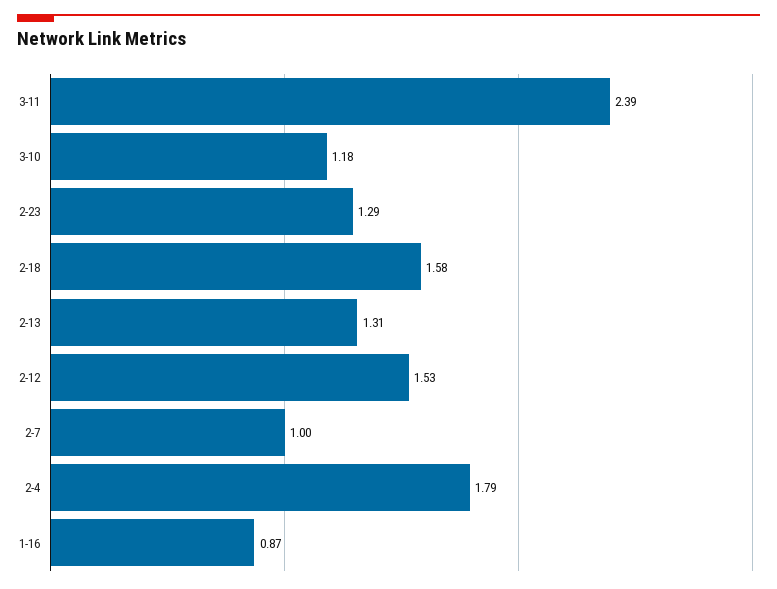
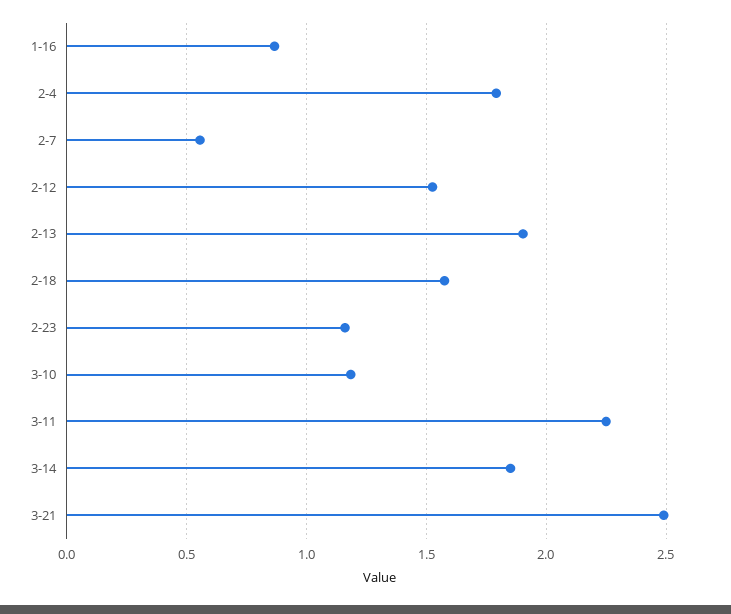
3-11: 2.39 -> 2.25
2-23: 1.29 -> 1.15
2-13: 1.31 -> 1.9
2-7: 1 -> 0.55
3-14: none -> 1.85
3-21: none -> 2.5

